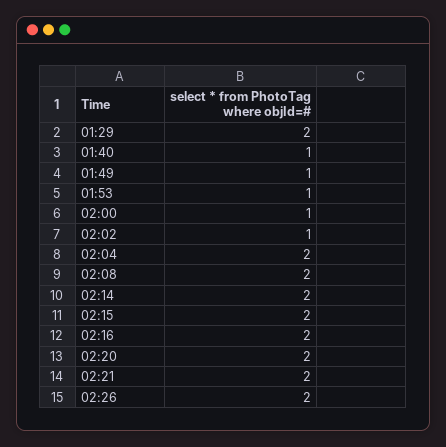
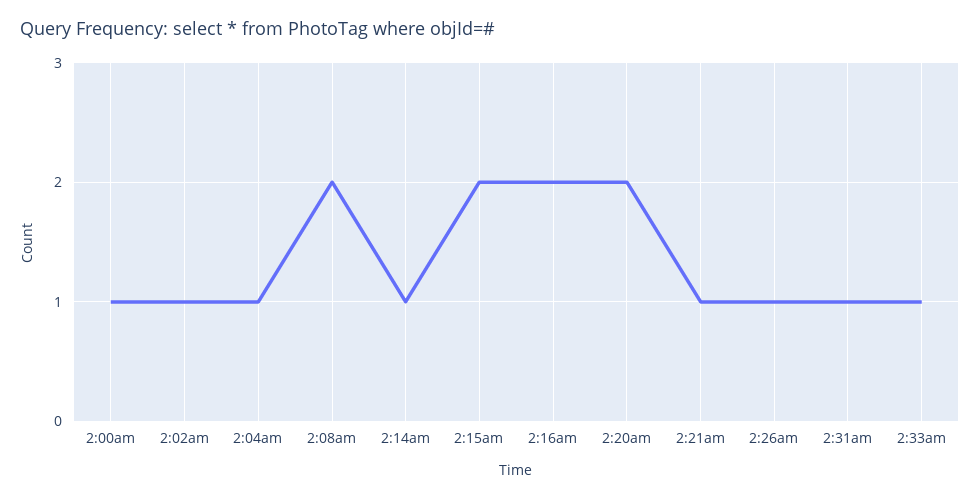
01:29: 2 -> none
01:40: 1 -> none
01:49: 1 -> none
01:53: 1 -> none
02:04: 2 -> 1
02:14: 2 -> 1
02:21: 2 -> 1
02:26: 2 -> 1
2:31am: none -> 1
2:33am: none -> 1

